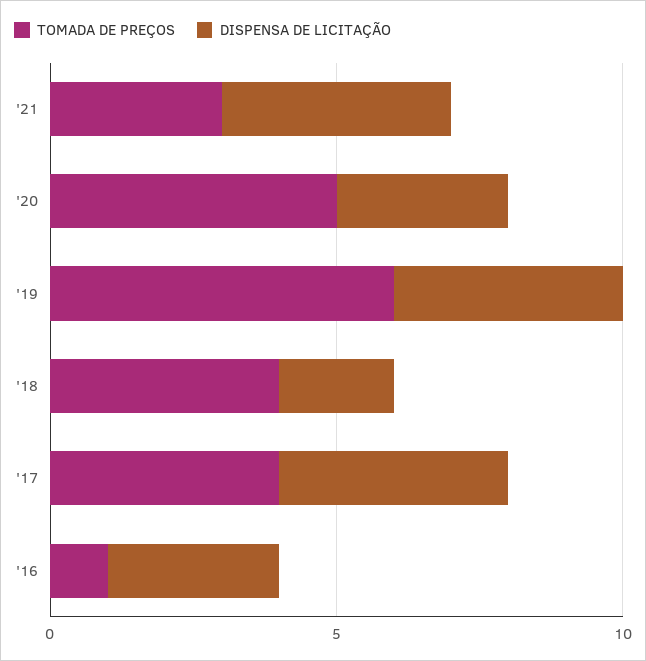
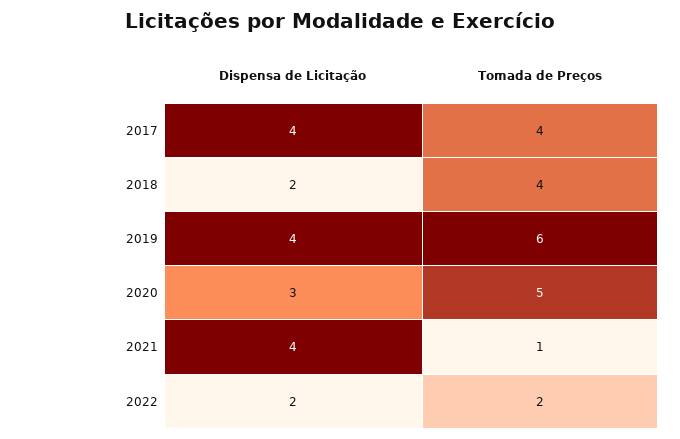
TOMADA DE PREÇOS, '21: 3 -> 1
TOMADA DE PREÇOS, '16: 1 -> none
DISPENSA DE LICITAÇÃO, '16: 3 -> none
DISPENSA DE LICITAÇÃO, 2022: none -> 2
TOMADA DE PREÇOS, 2022: none -> 2

